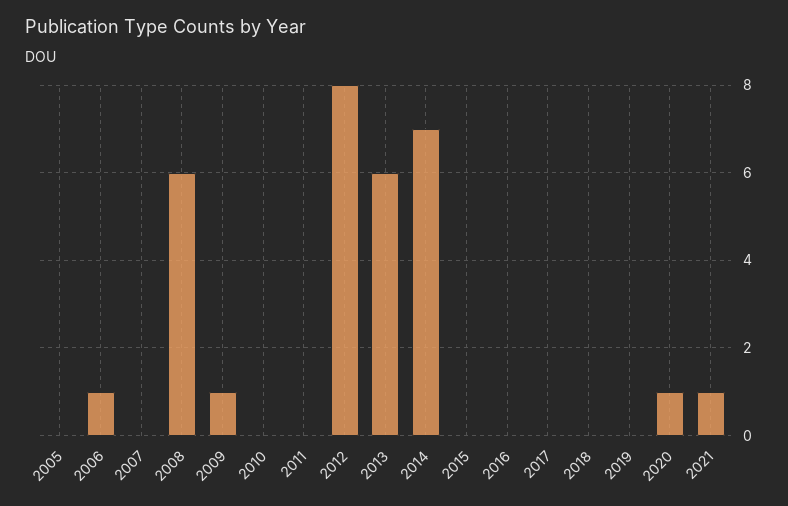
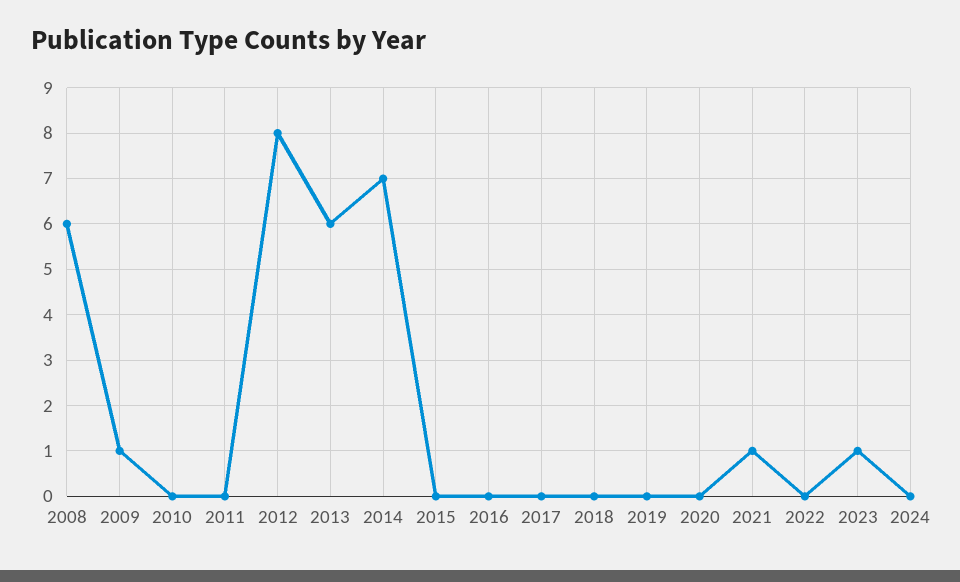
2005: 0 -> none
2006: 1 -> none
2007: 0 -> none
2020: 1 -> 0
2022: none -> 0
2023: none -> 1
2024: none -> 0

